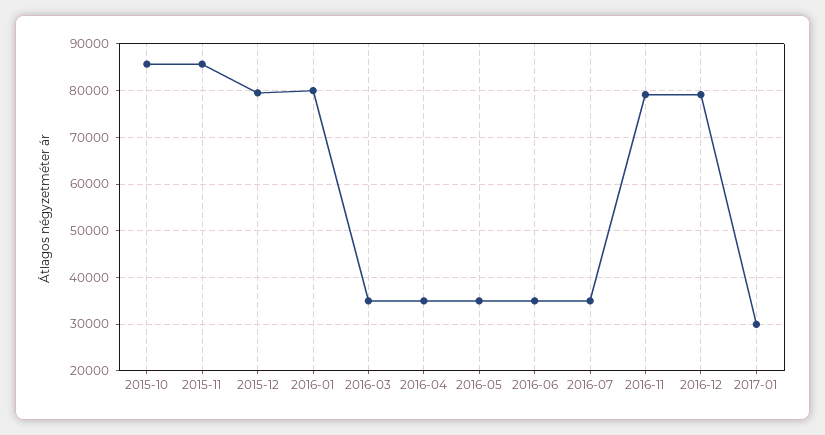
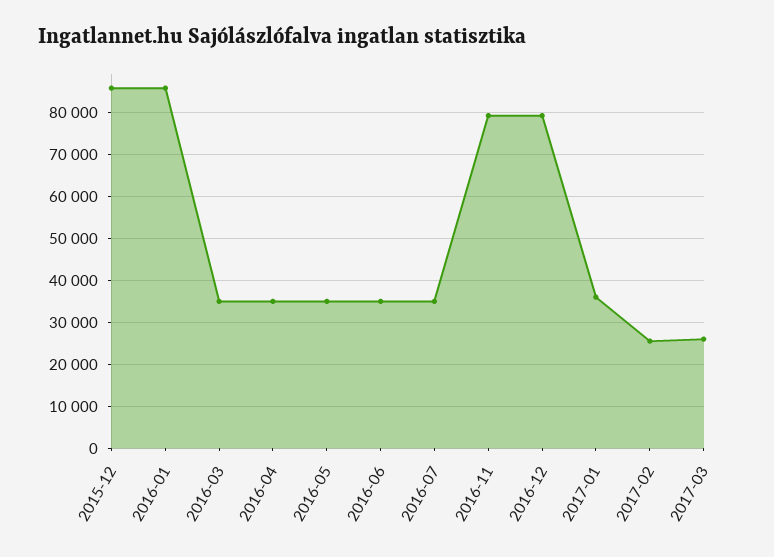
2015-10: 86000 -> none
2015-11: 86000 -> none
2015-12: 80000 -> 86000
2016-01: 80000 -> 86000
2017-01: 30000 -> 36000
2017-02: none -> 26000
2017-03: none -> 26000

